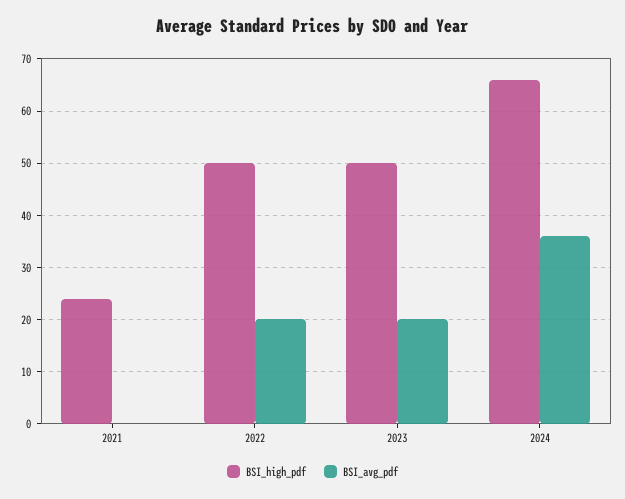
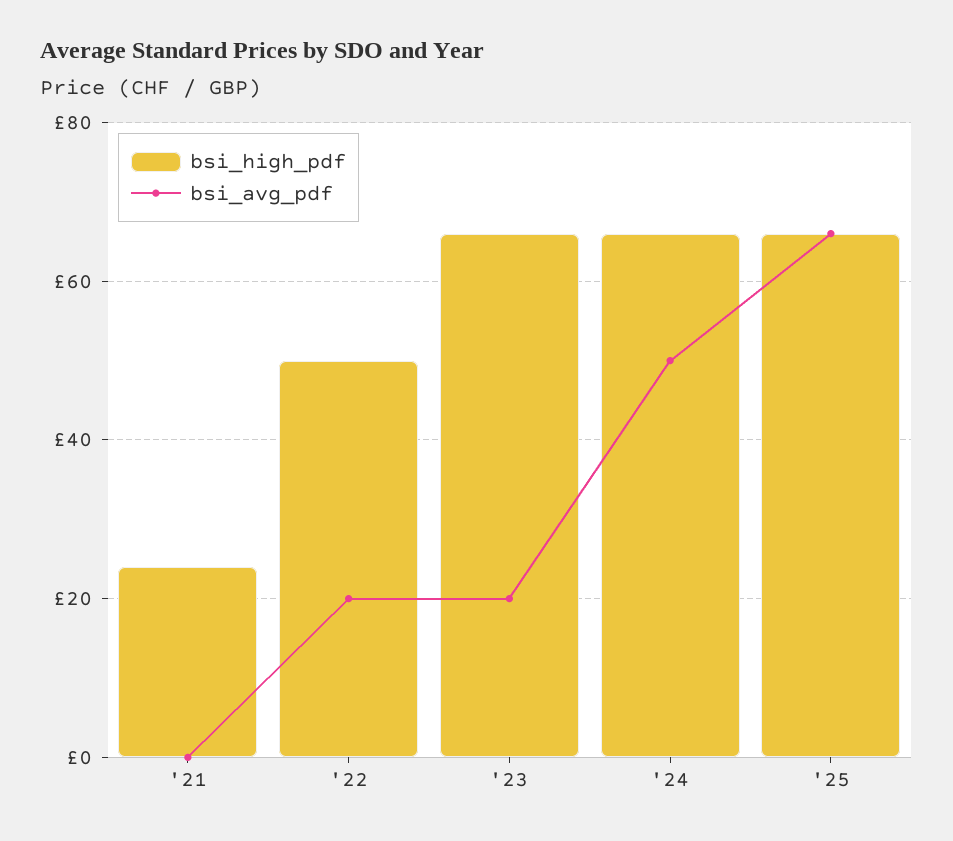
BSI_high_pdf, 2023: 50 -> 65
BSI_avg_pdf, 2024: 35 -> 50
BSI_high_pdf, '25: none -> 65
BSI_avg_pdf, '25: none -> 65

